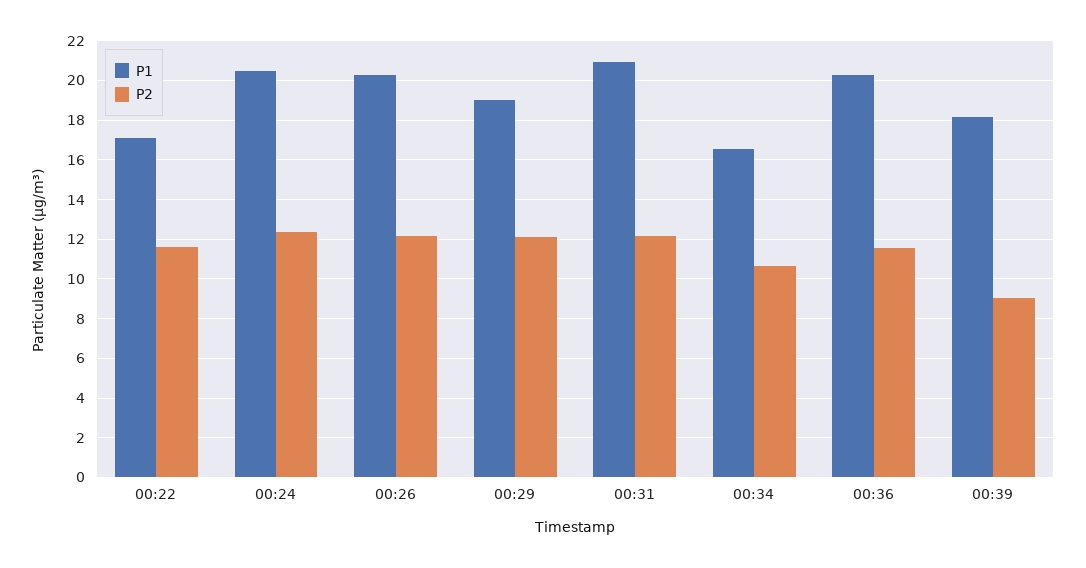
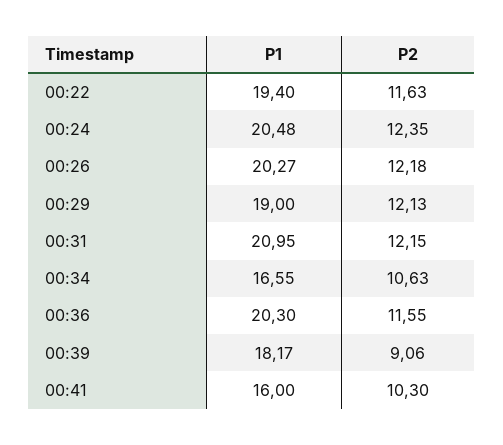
P1, 00:22: 17 -> 19.4
P1, 00:41: none -> 16
P2, 00:41: none -> 10.3

